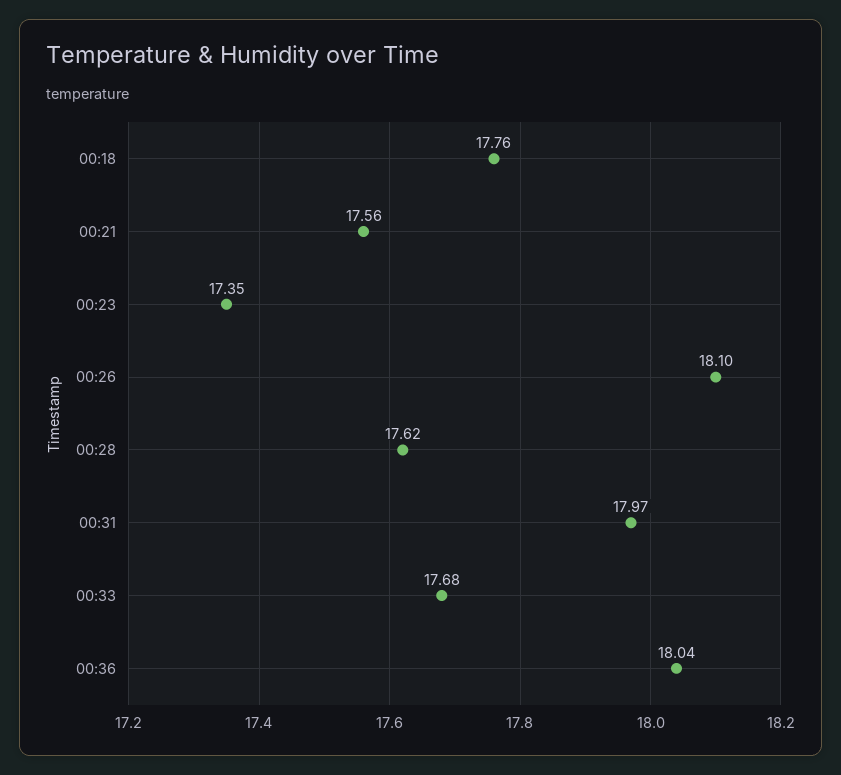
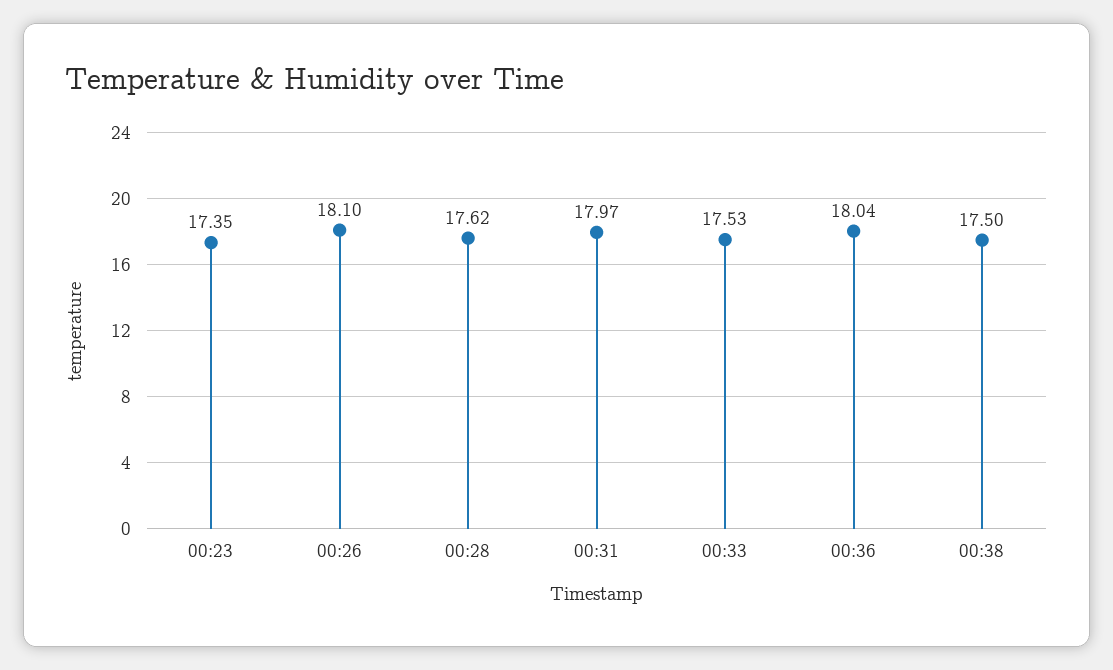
00:18: 17.76 -> none
00:21: 17.56 -> none
00:33: 17.68 -> 17.53
00:38: none -> 17.5

